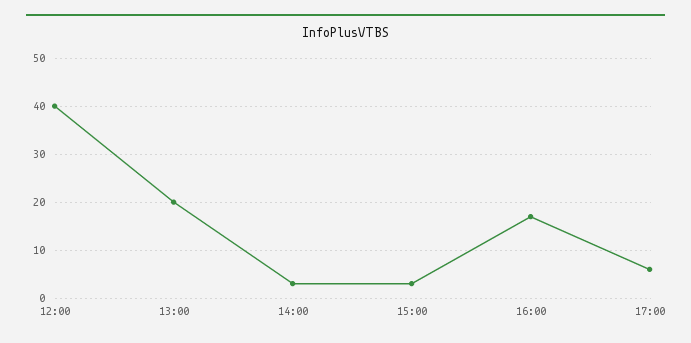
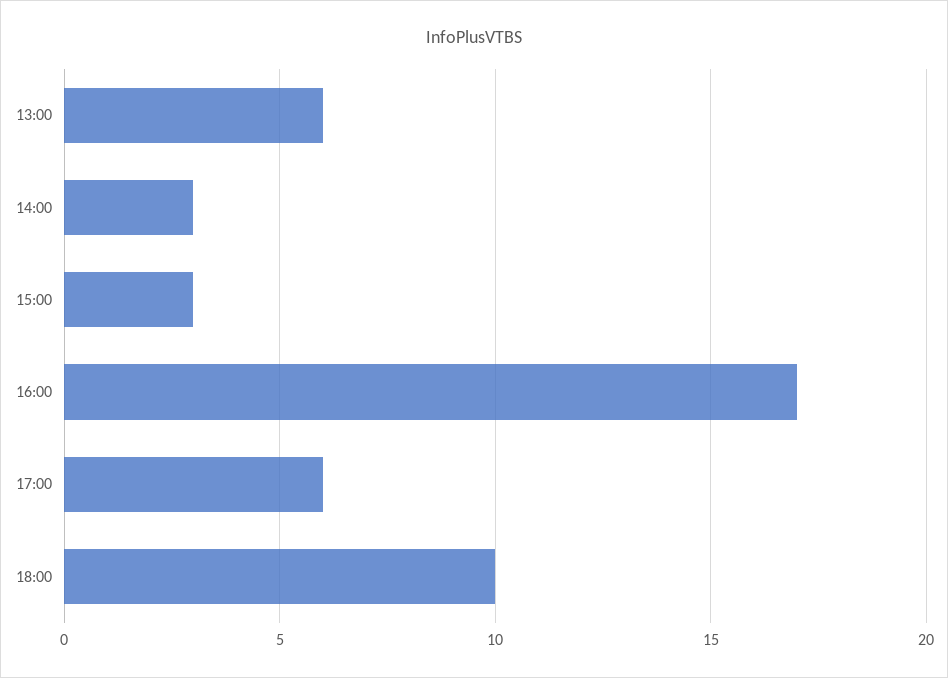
12:00: 40 -> none
13:00: 20 -> 6
18:00: none -> 10

